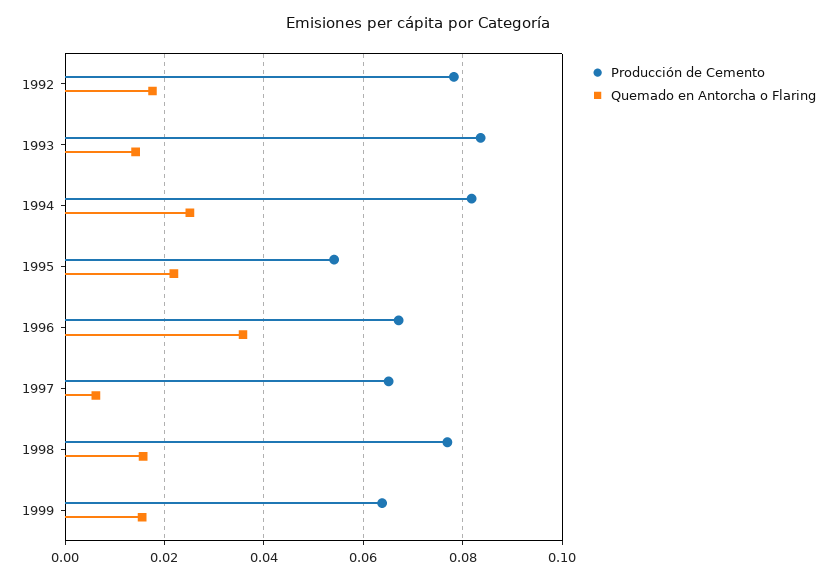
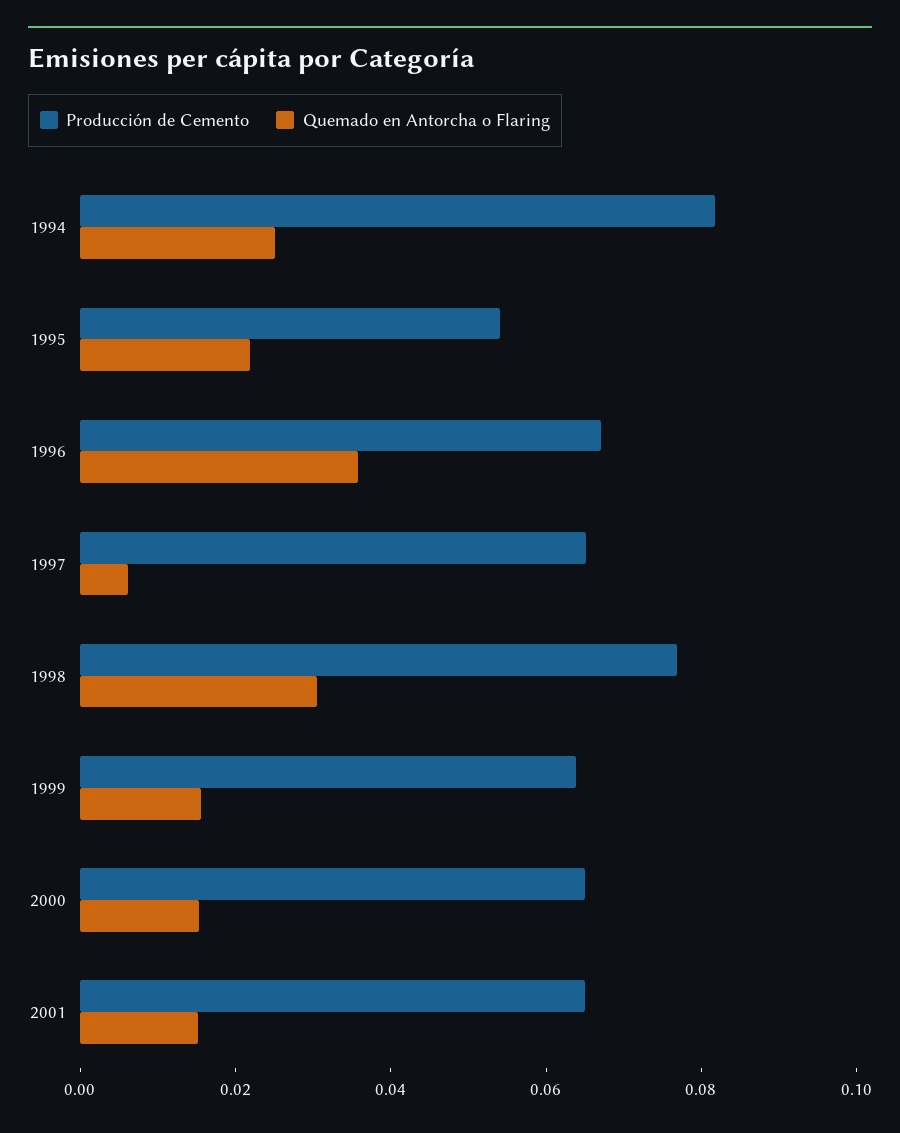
Producción de Cemento, 1992: 0.078 -> none
Quemado en Antorcha o Flaring, 1992: 0.018 -> none
Producción de Cemento, 1993: 0.084 -> none
Quemado en Antorcha o Flaring, 1993: 0.014 -> none
Quemado en Antorcha o Flaring, 1998: 0.016 -> 0.03
Producción de Cemento, 2000: none -> 0.065
Quemado en Antorcha o Flaring, 2000: none -> 0.015
Producción de Cemento, 2001: none -> 0.065
Quemado en Antorcha o Flaring, 2001: none -> 0.015

